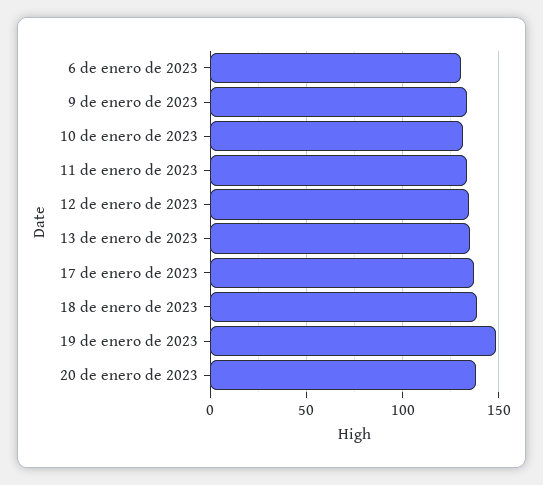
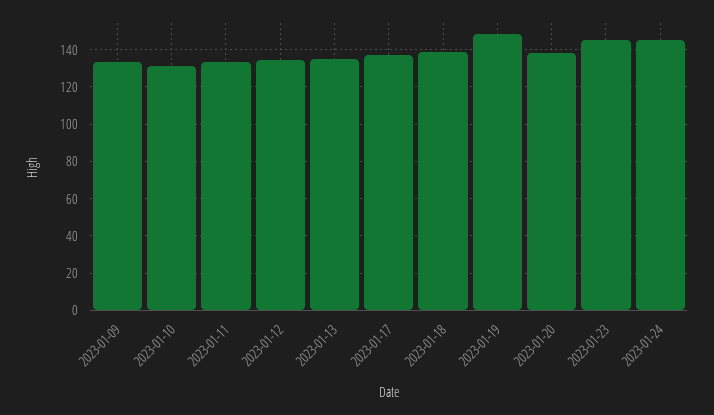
6 de enero de 2023: 130 -> none
2023-01-23: none -> 145
2023-01-24: none -> 145

